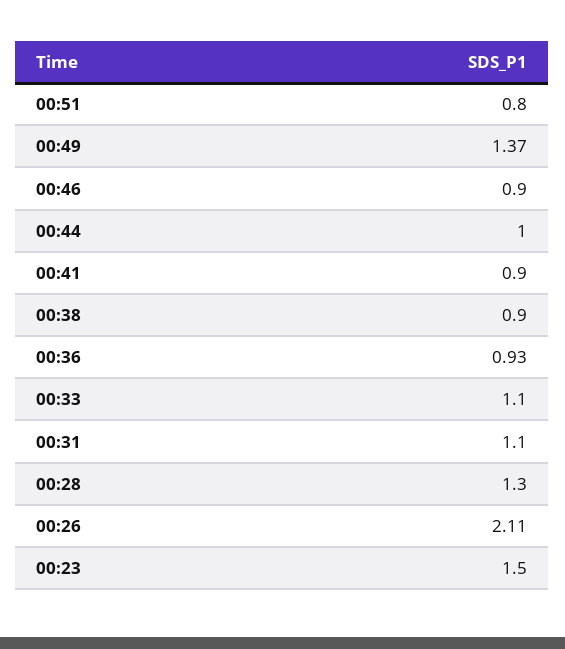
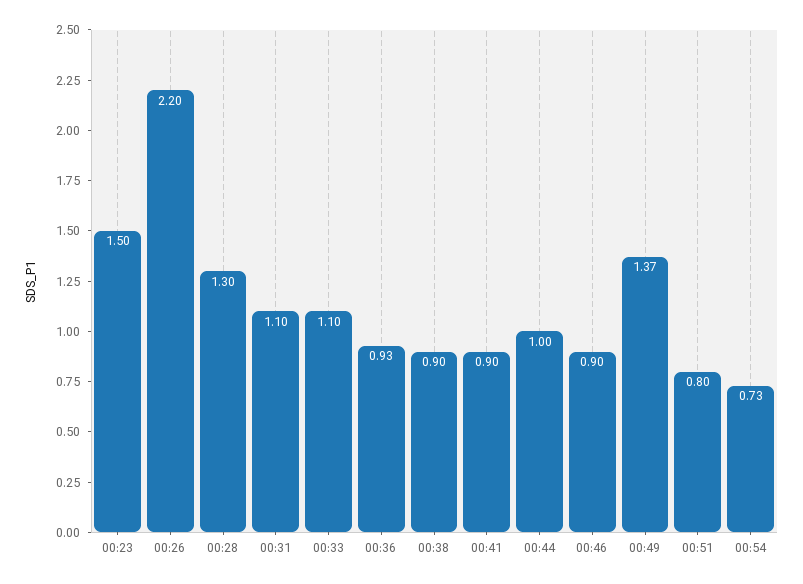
00:26: 2.11 -> 2.2
00:54: none -> 0.73

